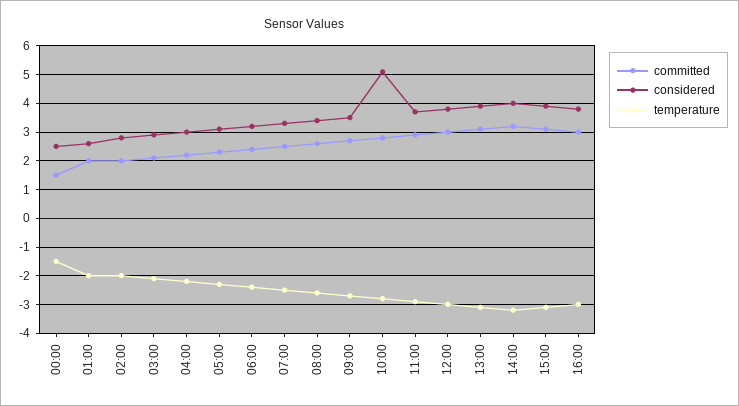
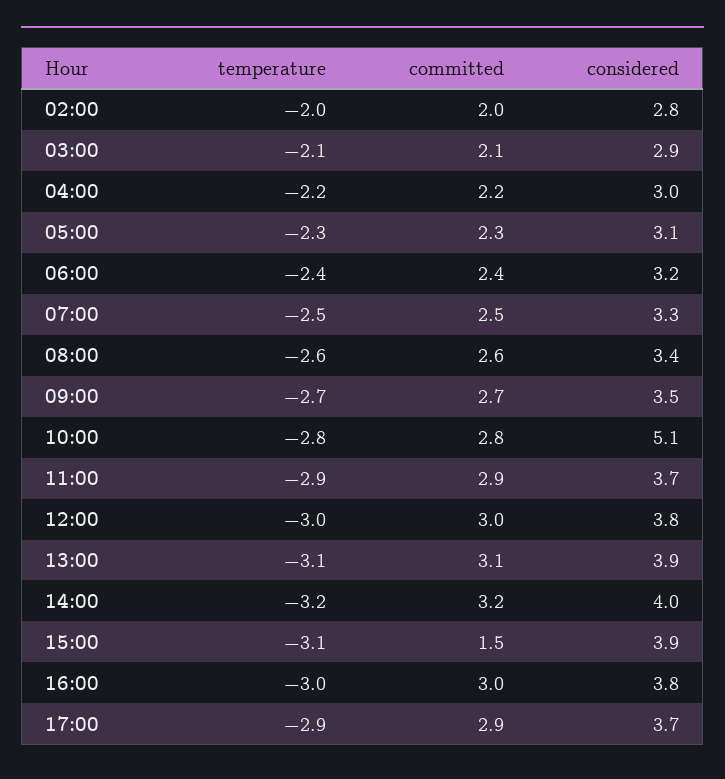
committed, 00:00: 1.5 -> none
considered, 00:00: 2.5 -> none
temperature, 00:00: -1.5 -> none
committed, 01:00: 2 -> none
considered, 01:00: 2.5 -> none
temperature, 01:00: -2 -> none
committed, 15:00: 3 -> 1.5
temperature, 17:00: none -> -2.9
committed, 17:00: none -> 2.9
considered, 17:00: none -> 3.7

